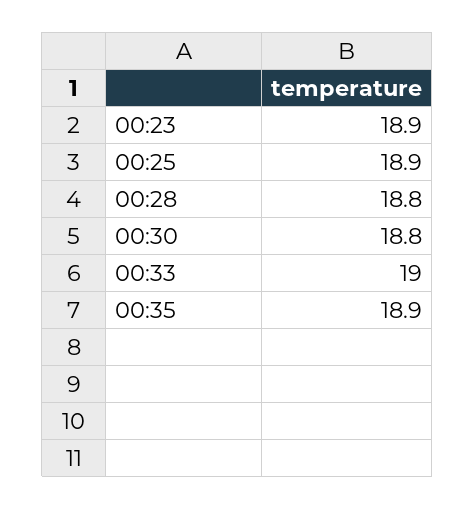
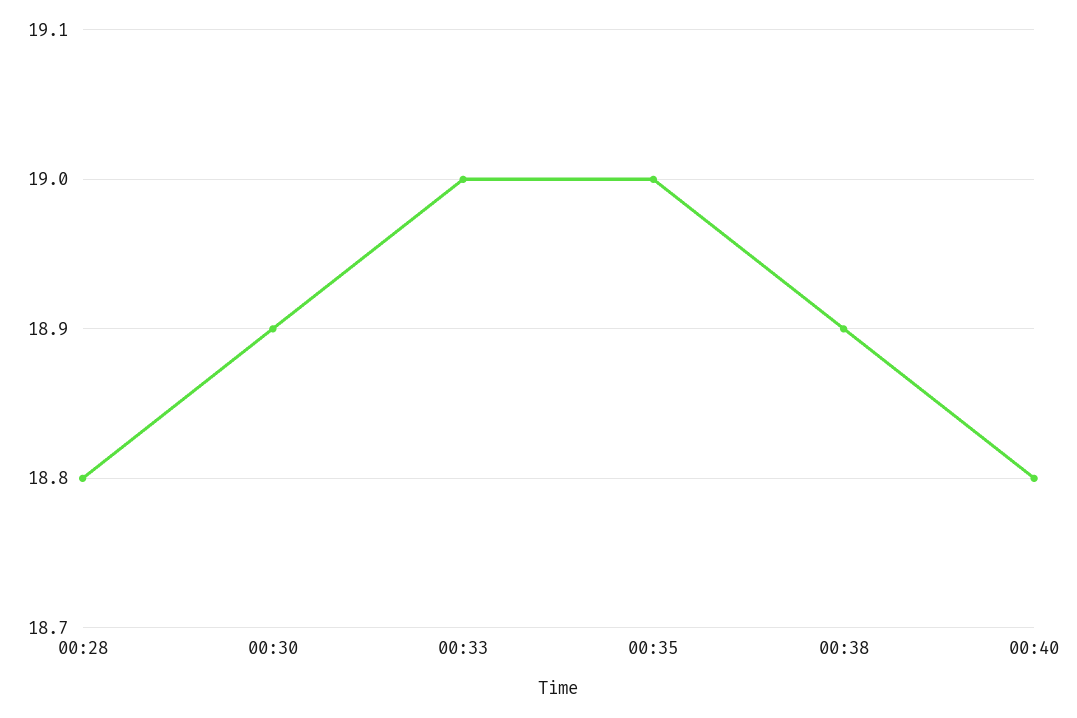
00:23: 18.9 -> none
00:25: 18.9 -> none
00:30: 18.8 -> 18.9
00:35: 18.9 -> 19
00:38: none -> 18.9
00:40: none -> 18.8

